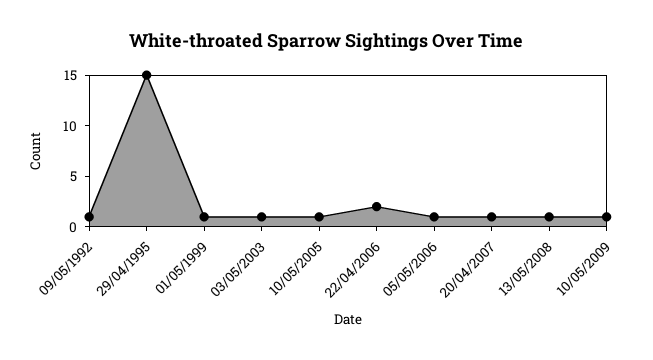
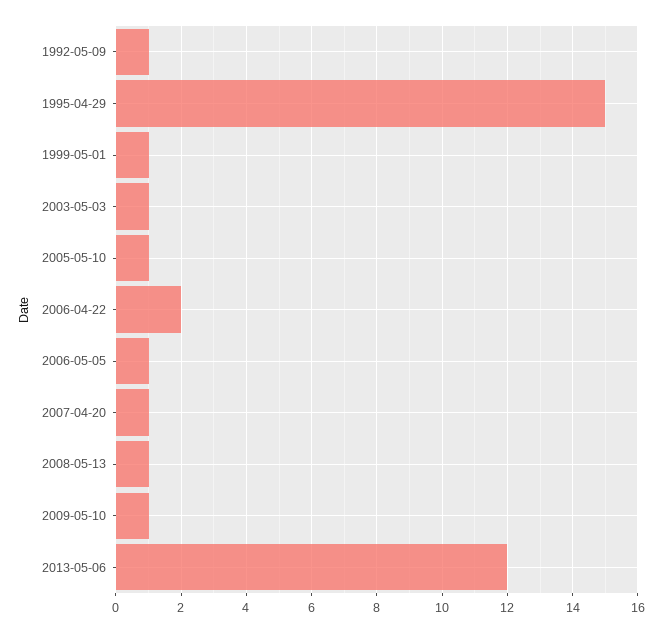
2013-05-06: none -> 12

